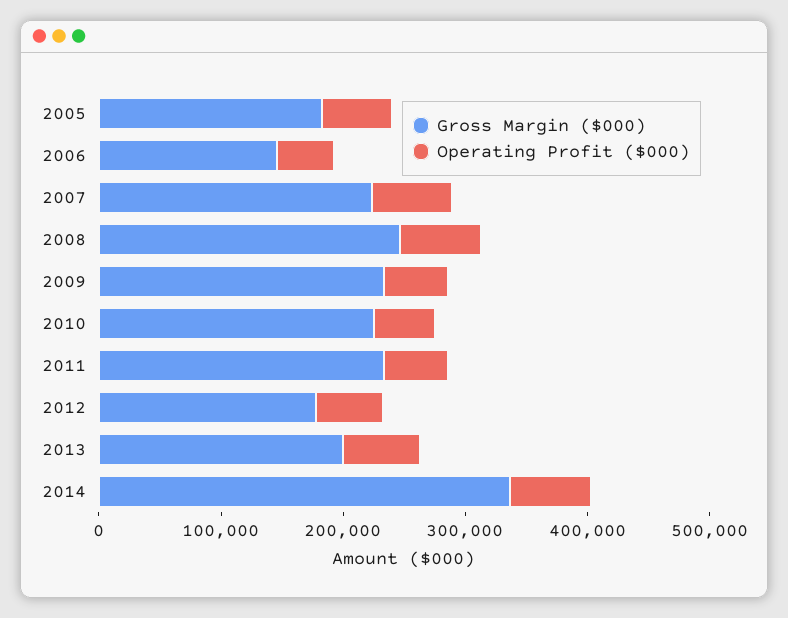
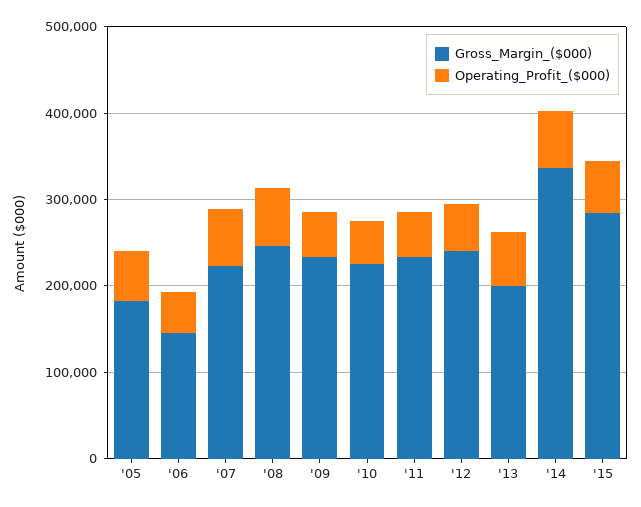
Gross Margin ($000), 2012: 180000 -> 240000
Gross Margin ($000), '15: none -> 280000
Operating Profit ($000), '15: none -> 60000

